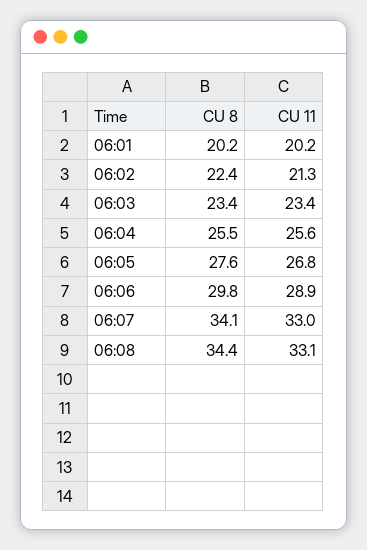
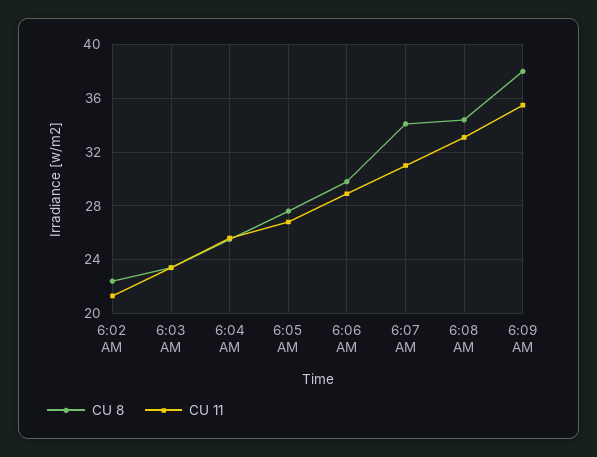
CU 8, 06:01: 20.2 -> none
CU 11, 06:01: 20.2 -> none
CU 11, 06:07: 33 -> 31
CU 8, 6:09 AM: none -> 38
CU 11, 6:09 AM: none -> 35.5

